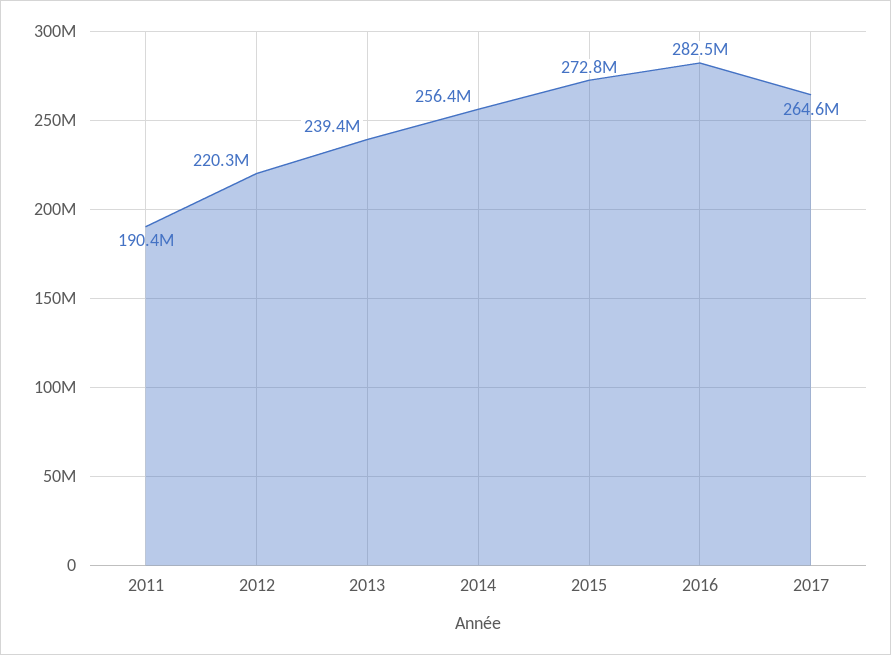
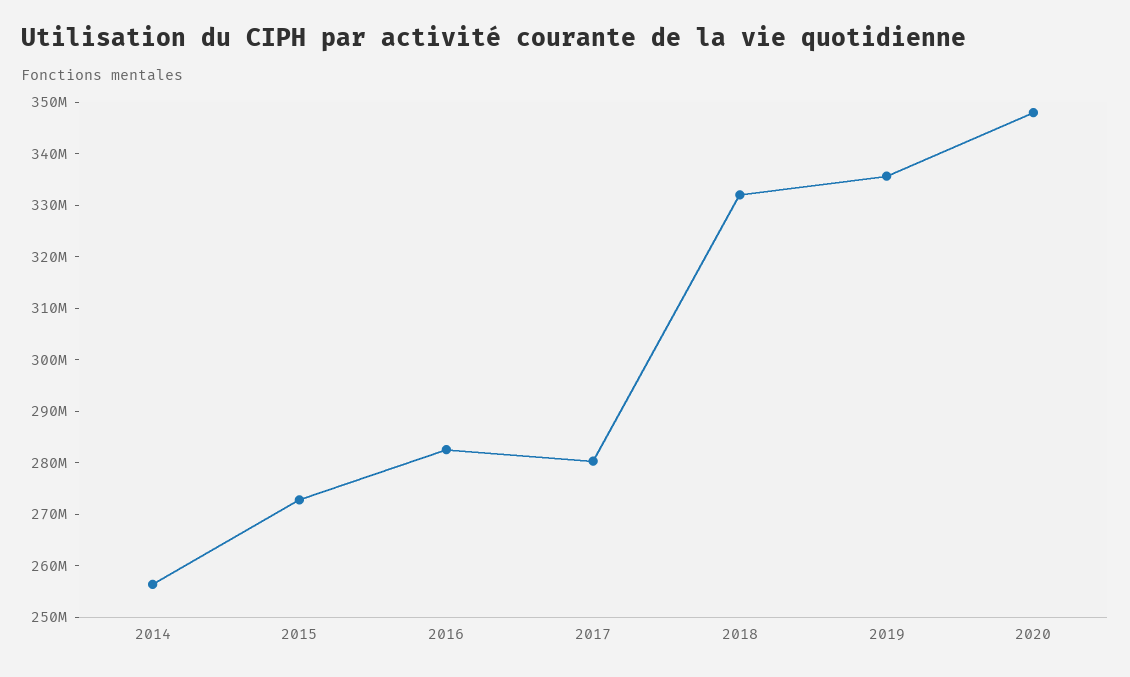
2011: 190400000 -> none
2012: 220300000 -> none
2013: 239400000 -> none
2017: 264600000 -> 280000000
2018: none -> 332000000
2019: none -> 336000000
2020: none -> 348000000

